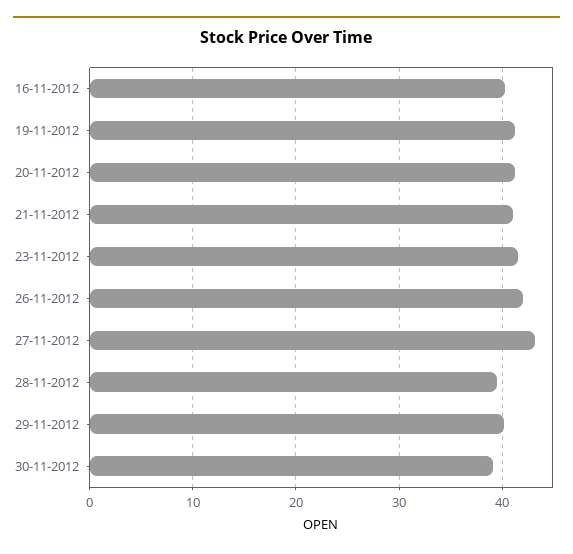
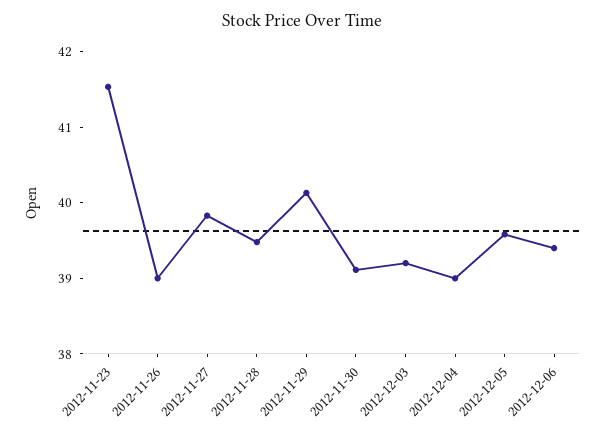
16-11-2012: 40 -> none
19-11-2012: 41 -> none
20-11-2012: 41 -> none
21-11-2012: 41 -> none
26-11-2012: 42 -> 39
27-11-2012: 43 -> 39.8
2012-12-03: none -> 39.2
2012-12-04: none -> 39
2012-12-05: none -> 39.6
2012-12-06: none -> 39.4

